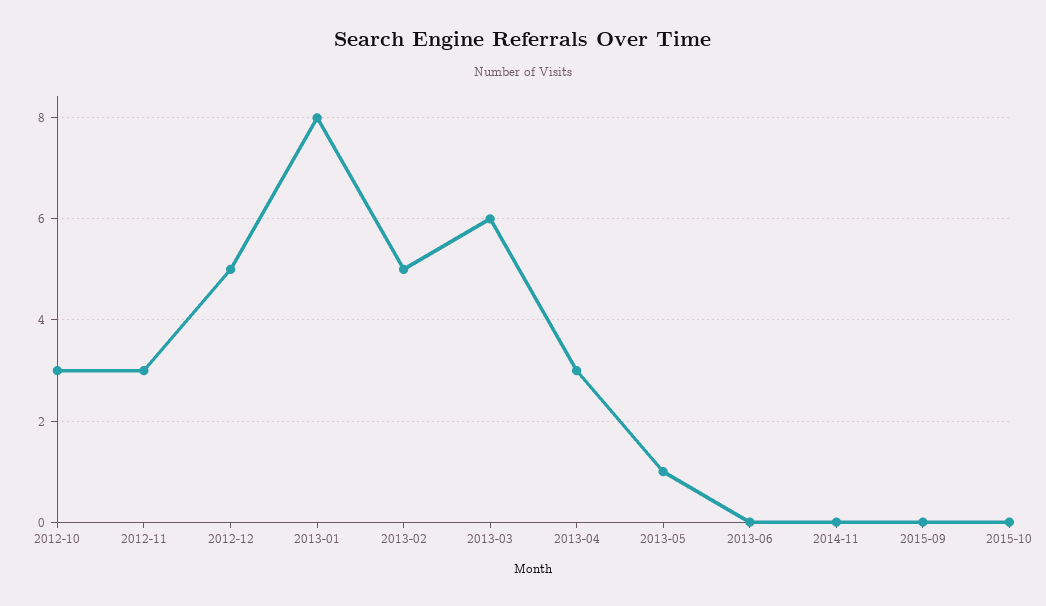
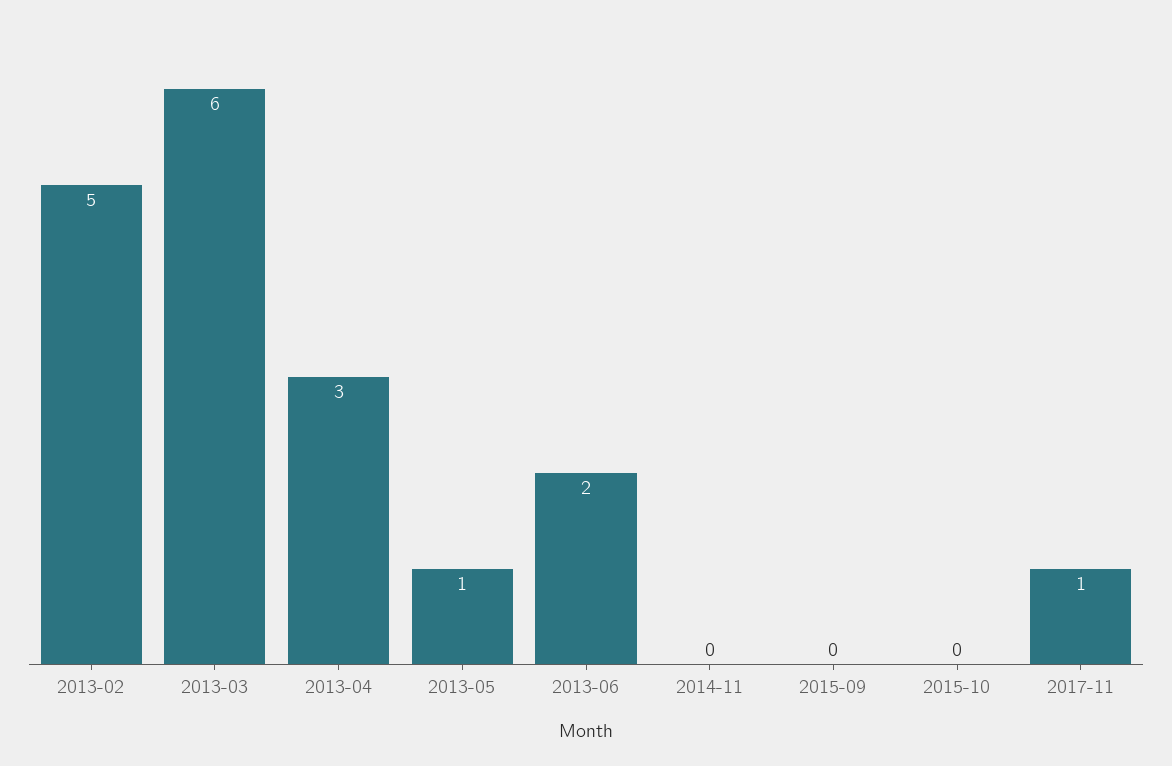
2012-10: 3 -> none
2012-11: 3 -> none
2012-12: 5 -> none
2013-01: 8 -> none
2013-06: 0 -> 2
2017-11: none -> 1

